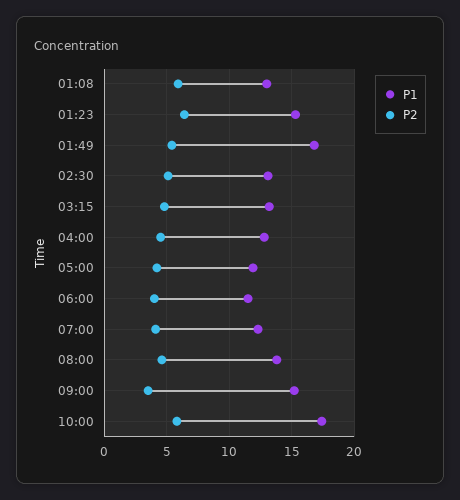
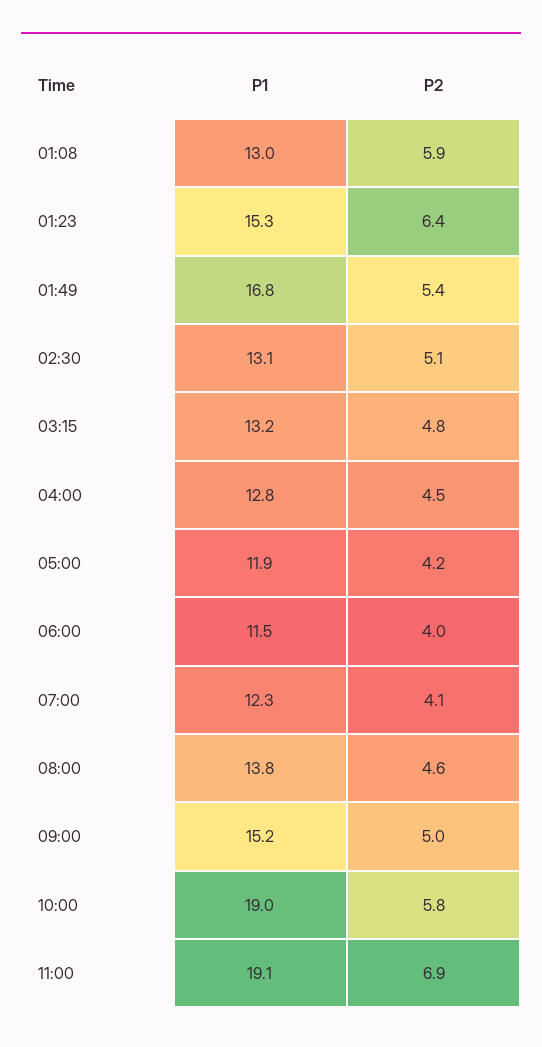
P2, 09:00: 3.5 -> 5
P1, 10:00: 17.5 -> 19
P1, 11:00: none -> 19.1
P2, 11:00: none -> 6.9

